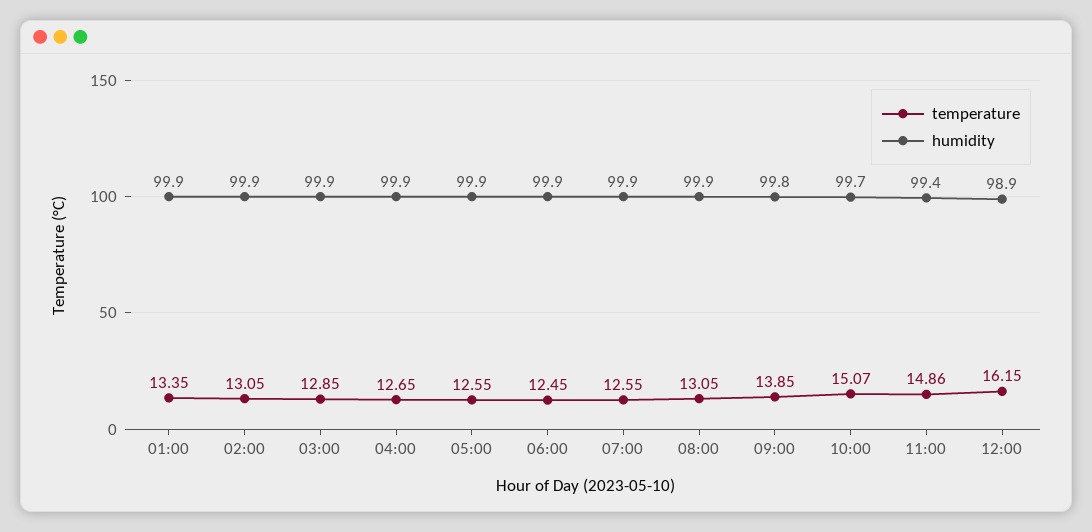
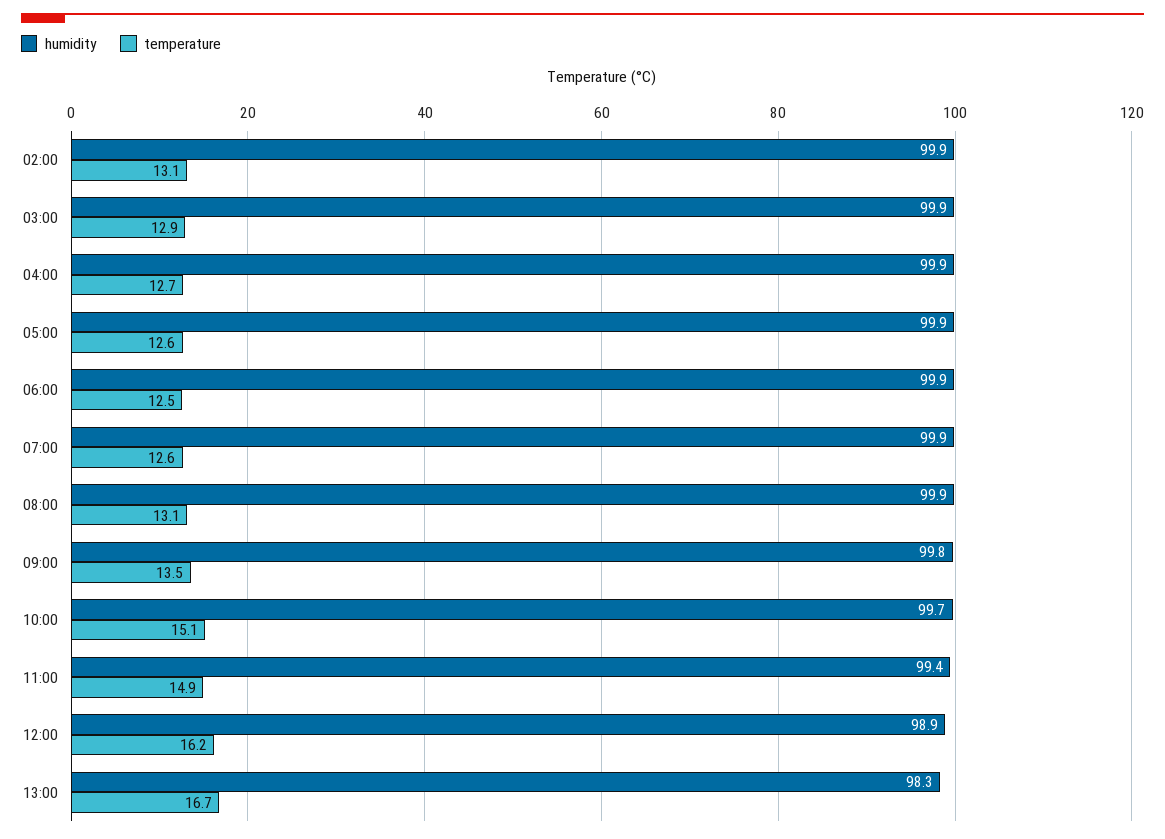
temperature, 01:00: 13.35 -> none
humidity, 01:00: 99.9 -> none
temperature, 09:00: 13.85 -> 13.5
humidity, 13:00: none -> 98.3
temperature, 13:00: none -> 16.7

